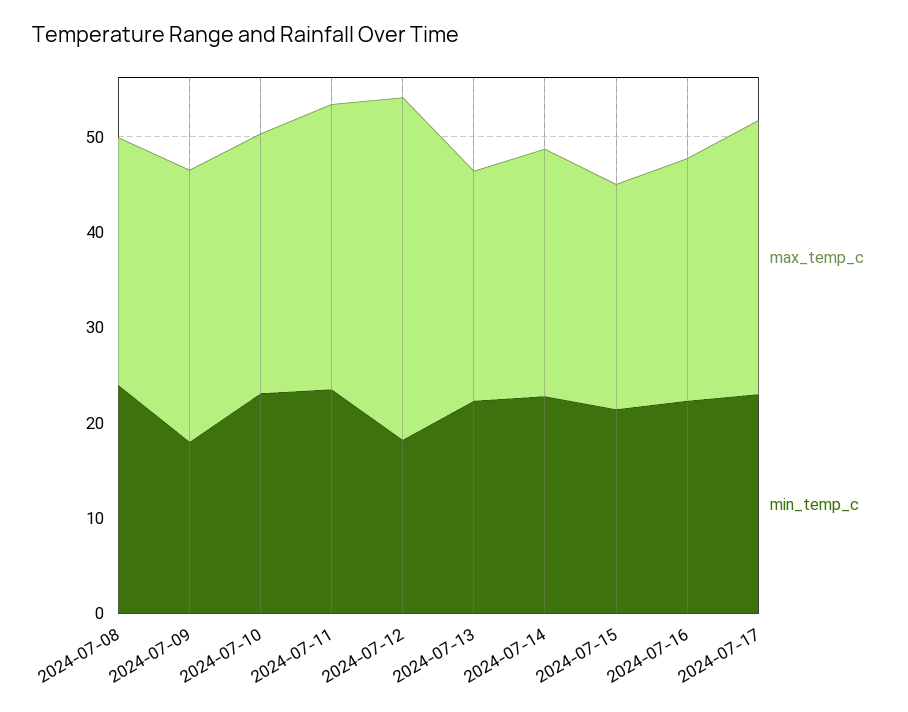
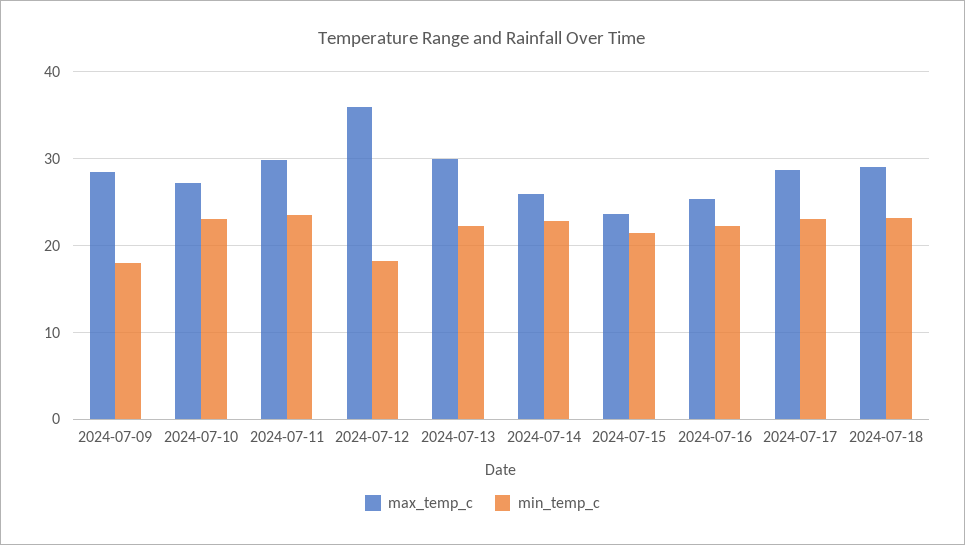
max_temp_c, 2024-07-08: 26 -> none
min_temp_c, 2024-07-08: 24 -> none
max_temp_c, 2024-07-13: 24 -> 30
max_temp_c, 2024-07-18: none -> 29
min_temp_c, 2024-07-18: none -> 23

